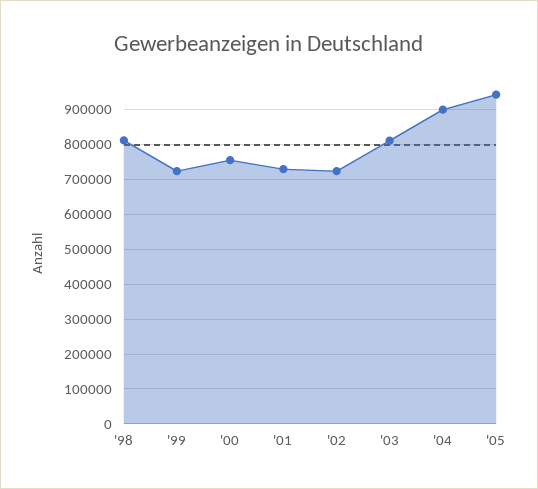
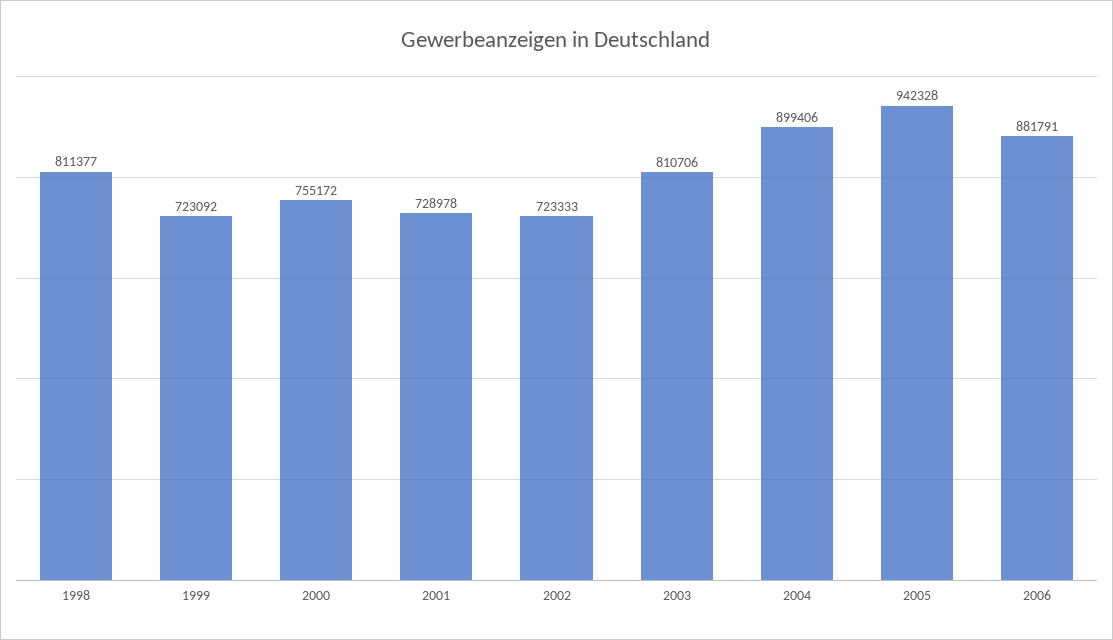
2006: none -> 881791

